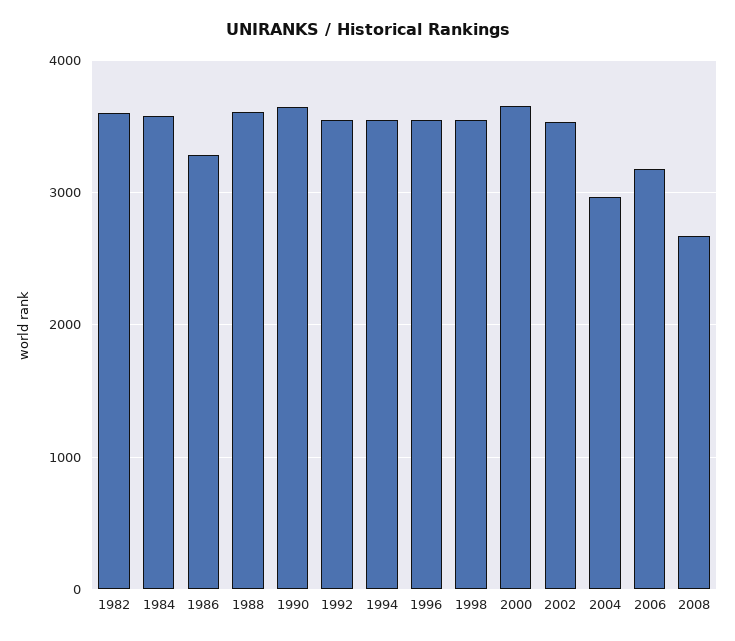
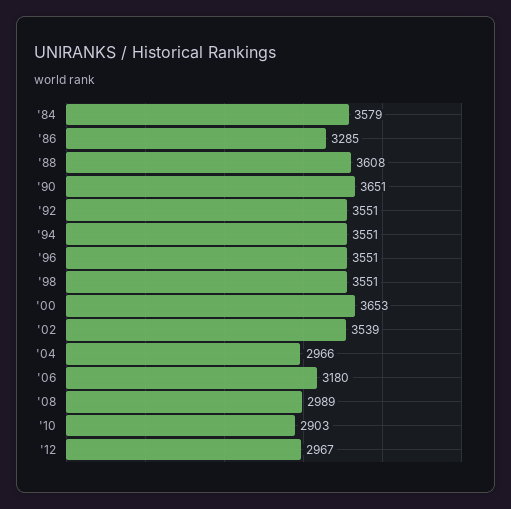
1982: 3600 -> none
2008: 2700 -> 2989
'10: none -> 2903
'12: none -> 2967

